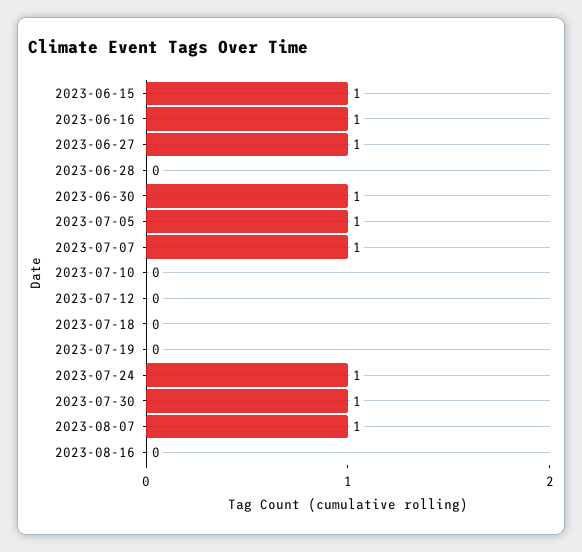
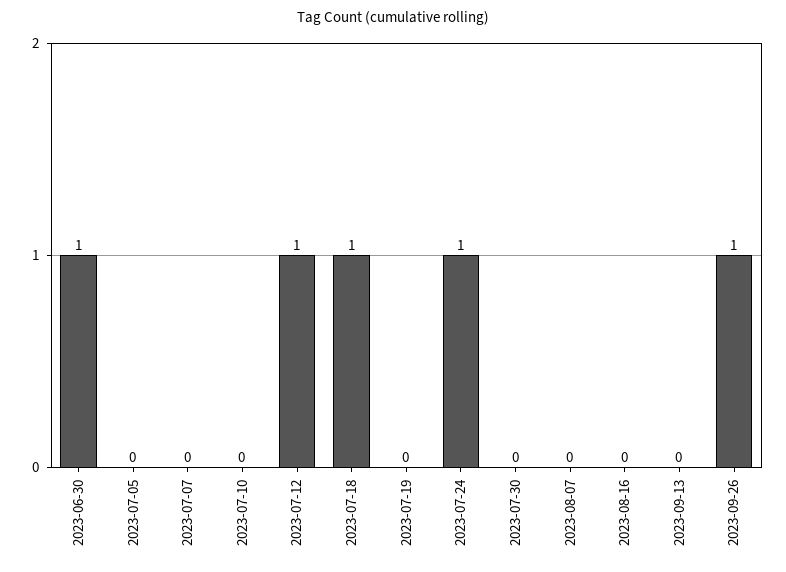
2023-06-15: 1 -> none
2023-06-16: 1 -> none
2023-06-27: 1 -> none
2023-06-28: 0 -> none
2023-07-05: 1 -> 0
2023-07-07: 1 -> 0
2023-07-12: 0 -> 1
2023-07-18: 0 -> 1
2023-07-30: 1 -> 0
2023-08-07: 1 -> 0
2023-09-13: none -> 0
2023-09-26: none -> 1

